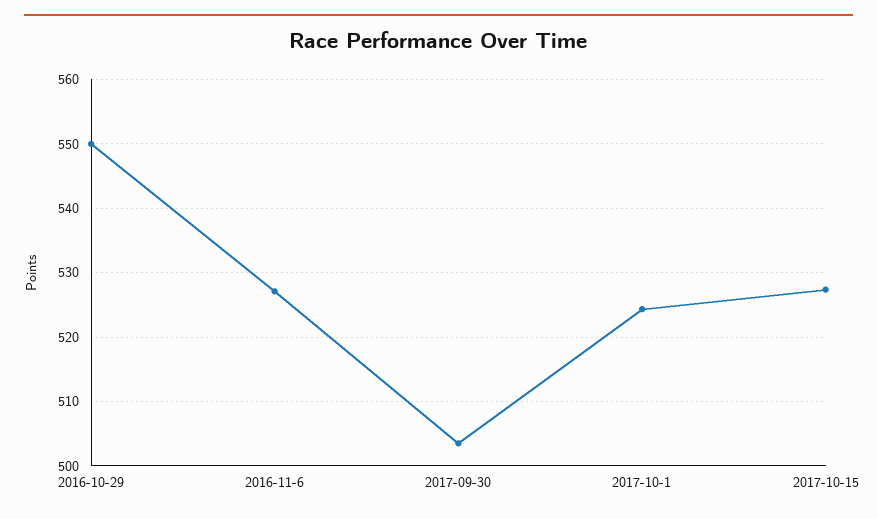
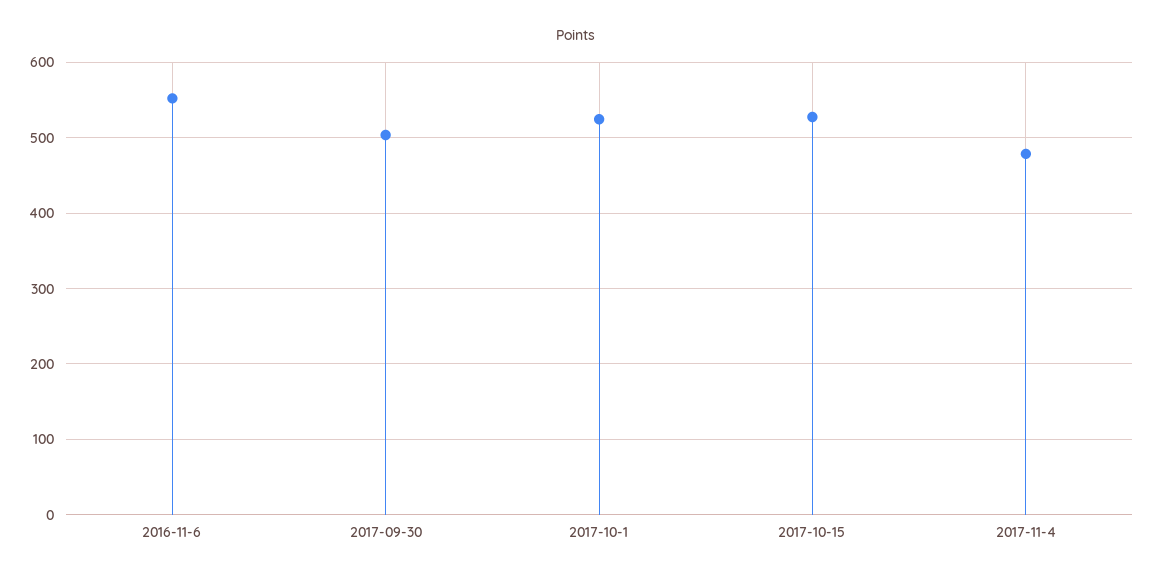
2016-10-29: 550 -> none
2016-11-6: 527 -> 550
2017-11-4: none -> 480

